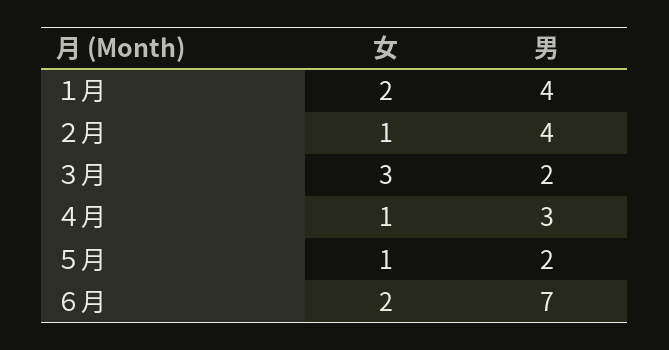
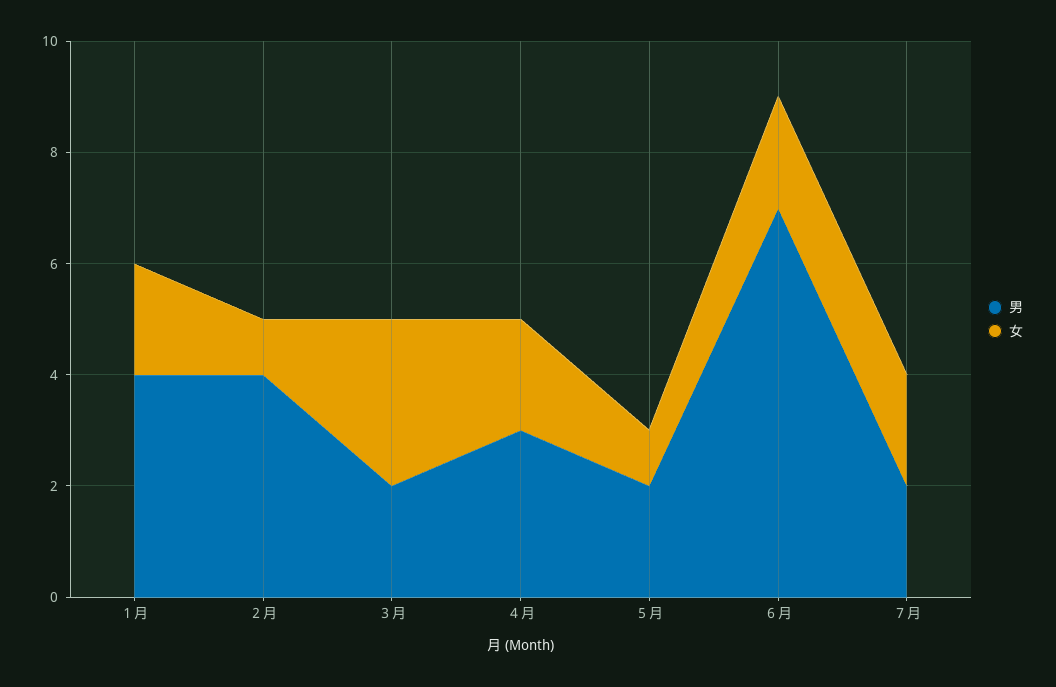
女, ４月: 1 -> 2
男, ７月: none -> 2
女, ７月: none -> 2

